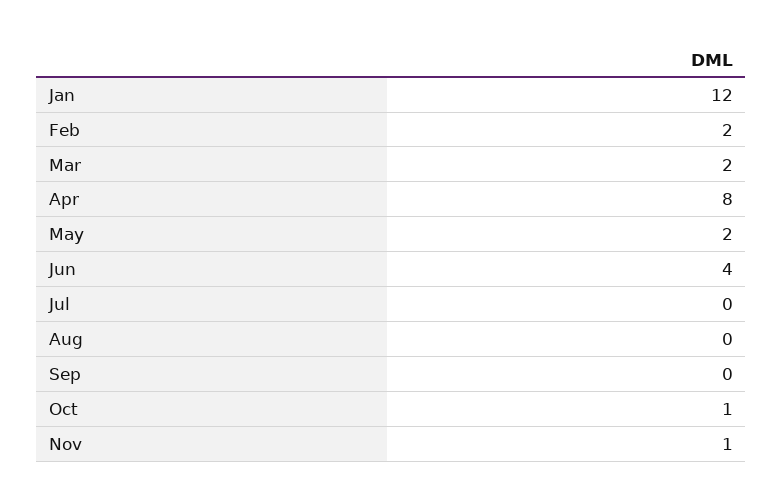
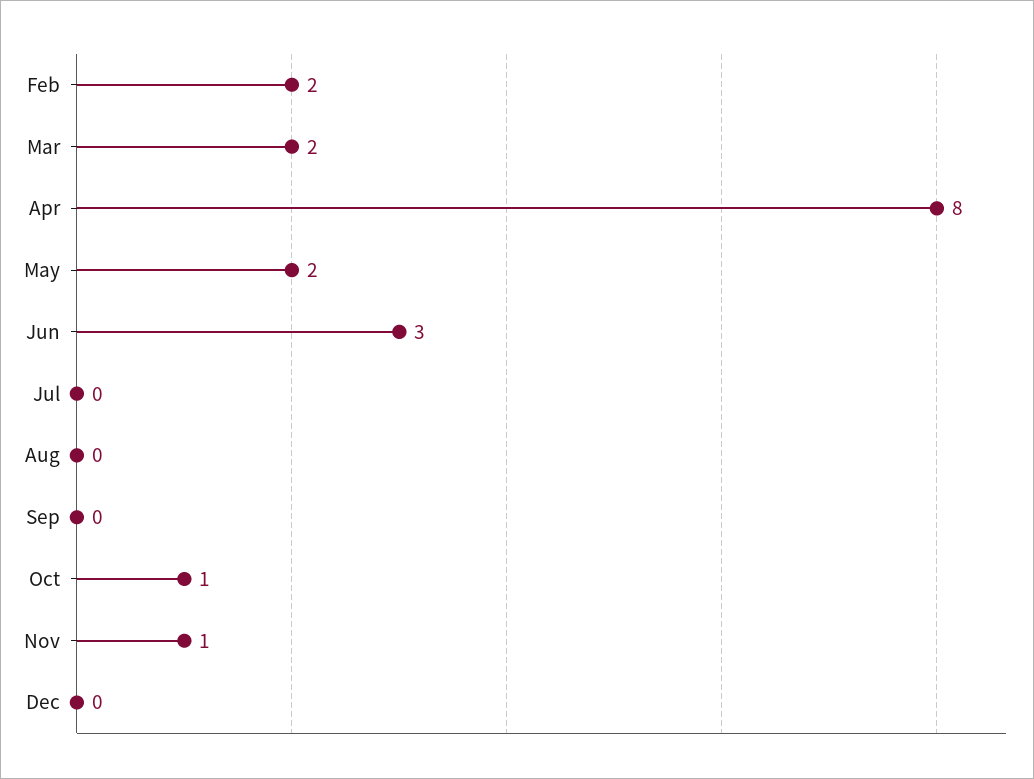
Jan: 12 -> none
Jun: 4 -> 3
Dec: none -> 0

